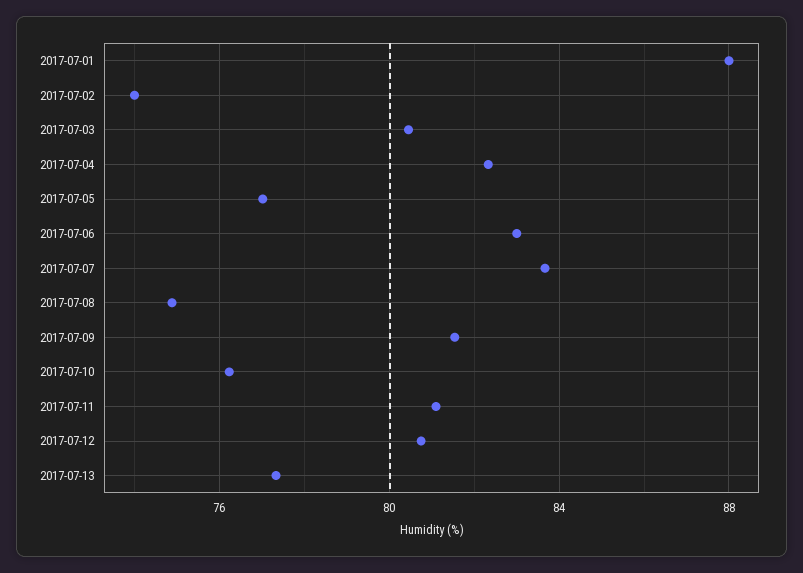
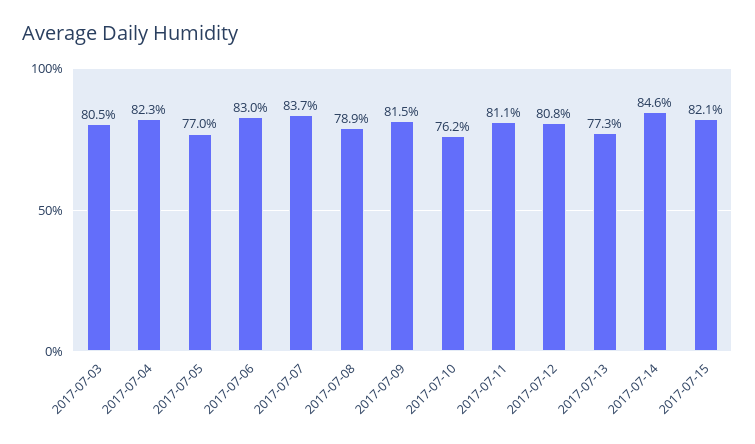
2017-07-01: 88 -> none
2017-07-02: 74 -> none
2017-07-08: 75 -> 78.9
2017-07-14: none -> 84.6
2017-07-15: none -> 82.1

